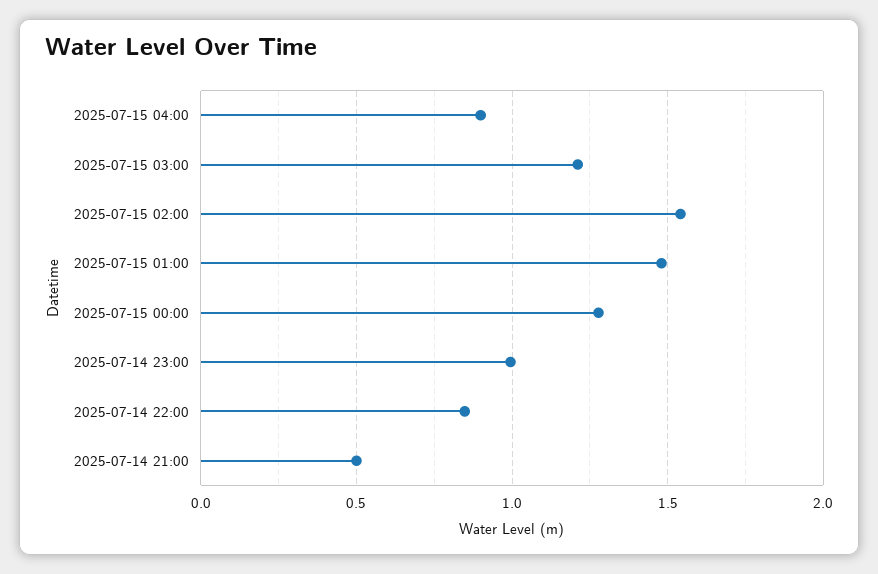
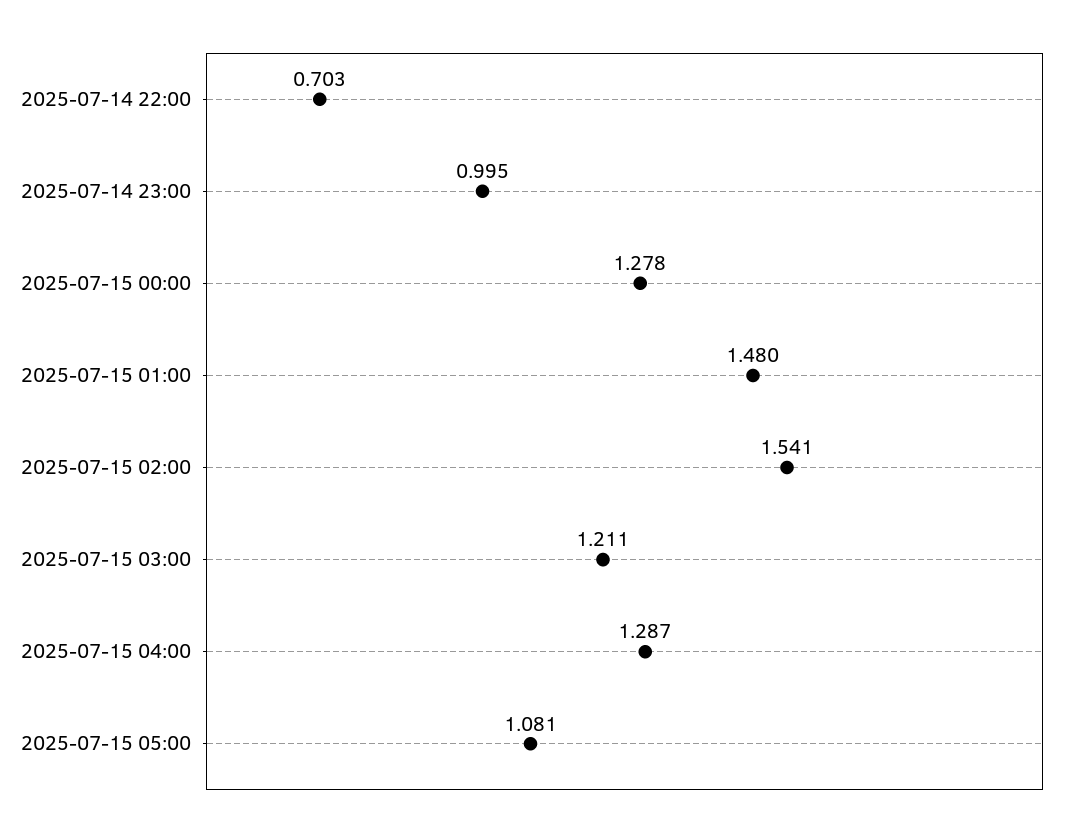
2025-07-15 04:00: 0.9 -> 1.287
2025-07-14 22:00: 0.85 -> 0.703
2025-07-14 21:00: 0.5 -> none
2025-07-15 05:00: none -> 1.081

